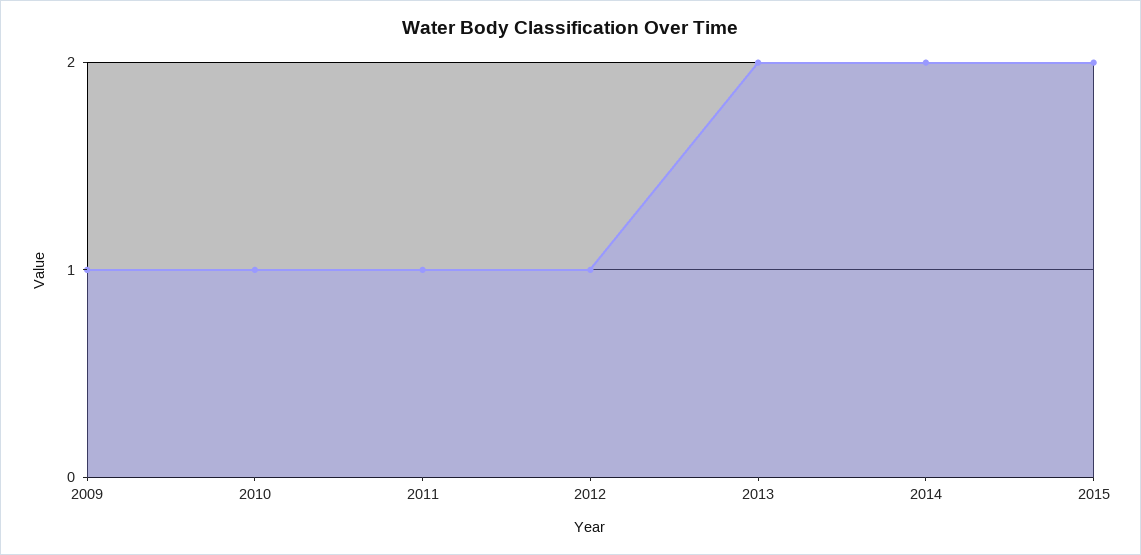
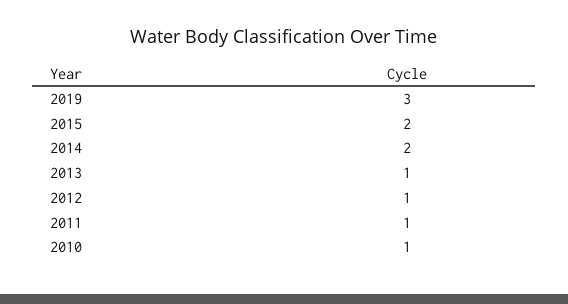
2009: 1 -> none
2013: 2 -> 1
2019: none -> 3

